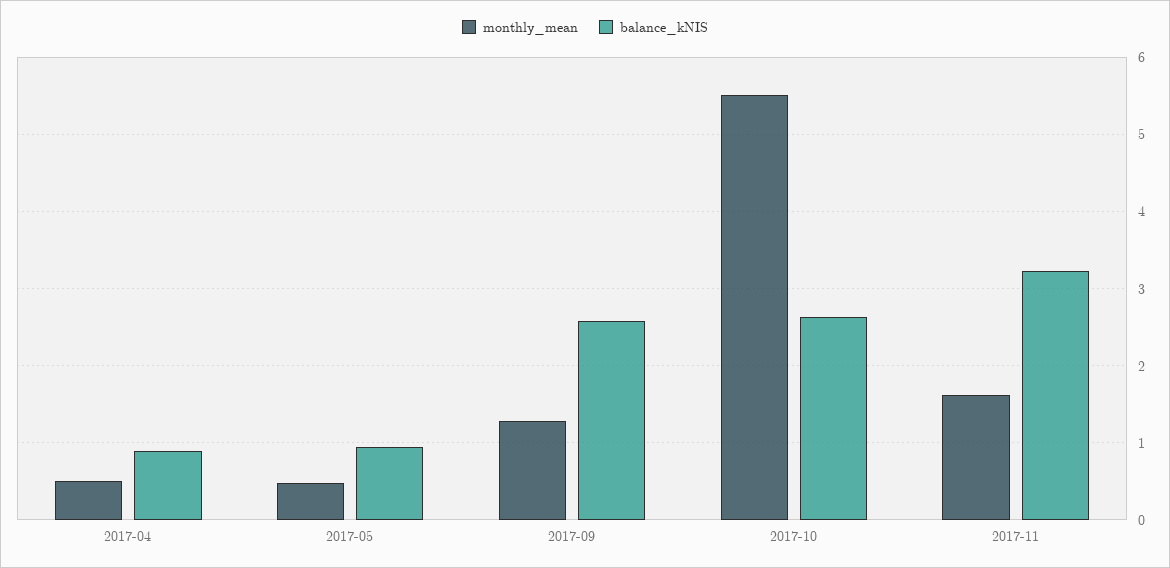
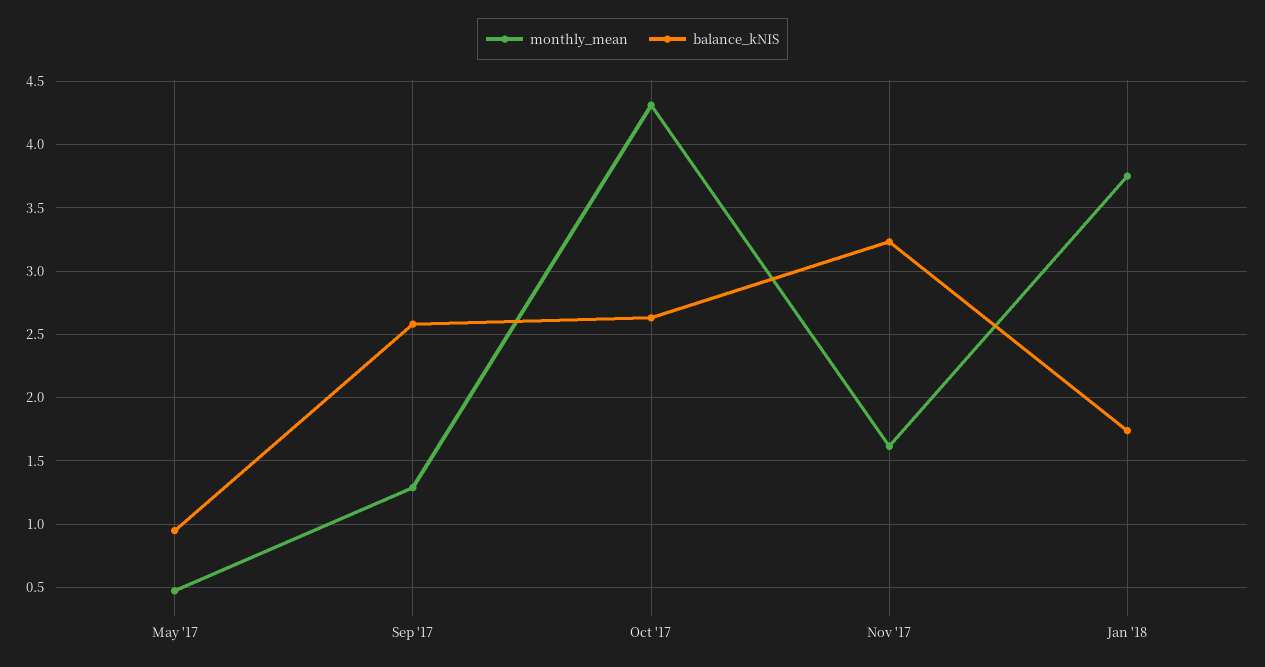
monthly_mean, 2017-04: 0.5 -> none
balance_kNIS, 2017-04: 0.9 -> none
monthly_mean, 2017-10: 5.5 -> 4.3
monthly_mean, Jan '18: none -> 3.75
balance_kNIS, Jan '18: none -> 1.75

